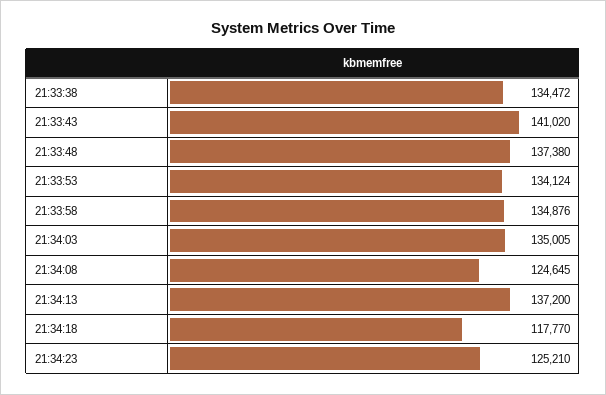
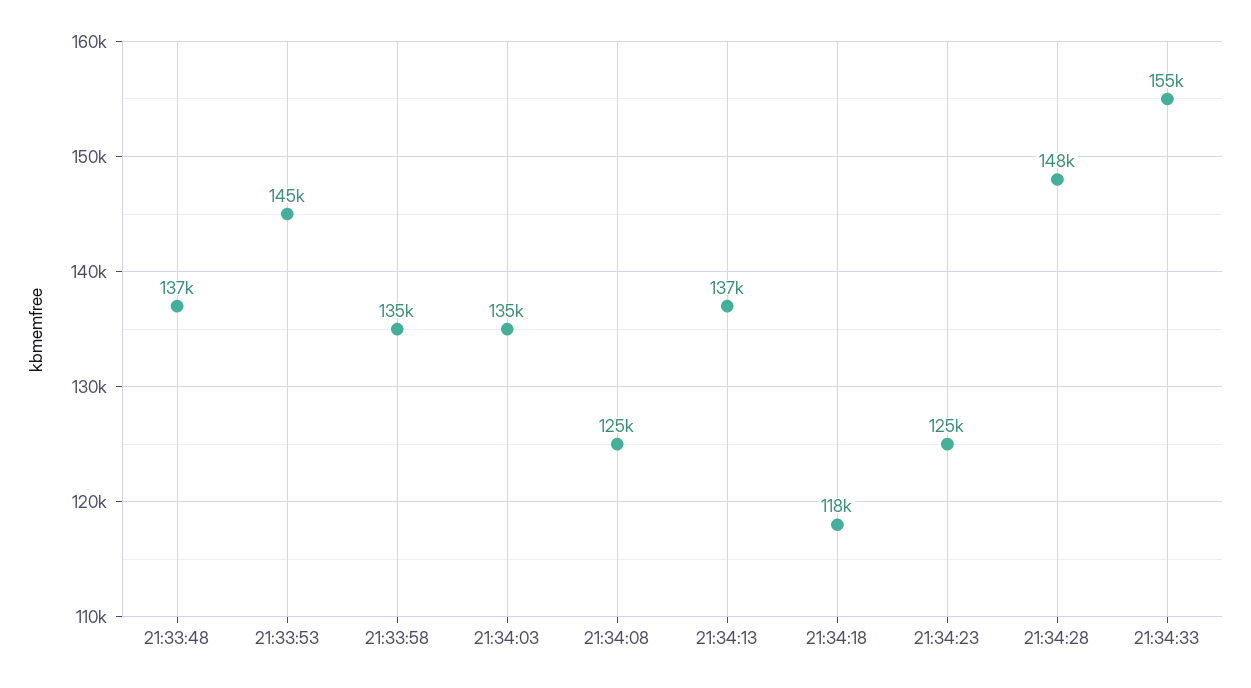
21:33:38: 134472 -> none
21:33:43: 141020 -> none
21:33:53: 134124 -> 145000
21:34:28: none -> 148000
21:34:33: none -> 155000

